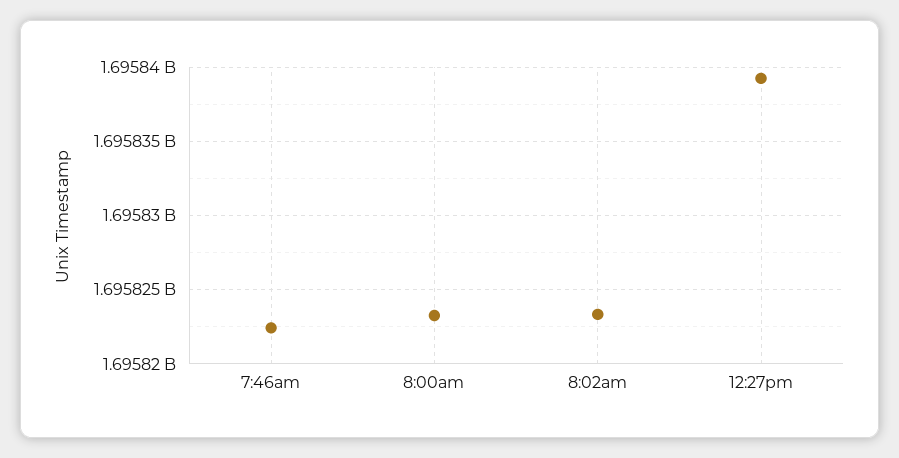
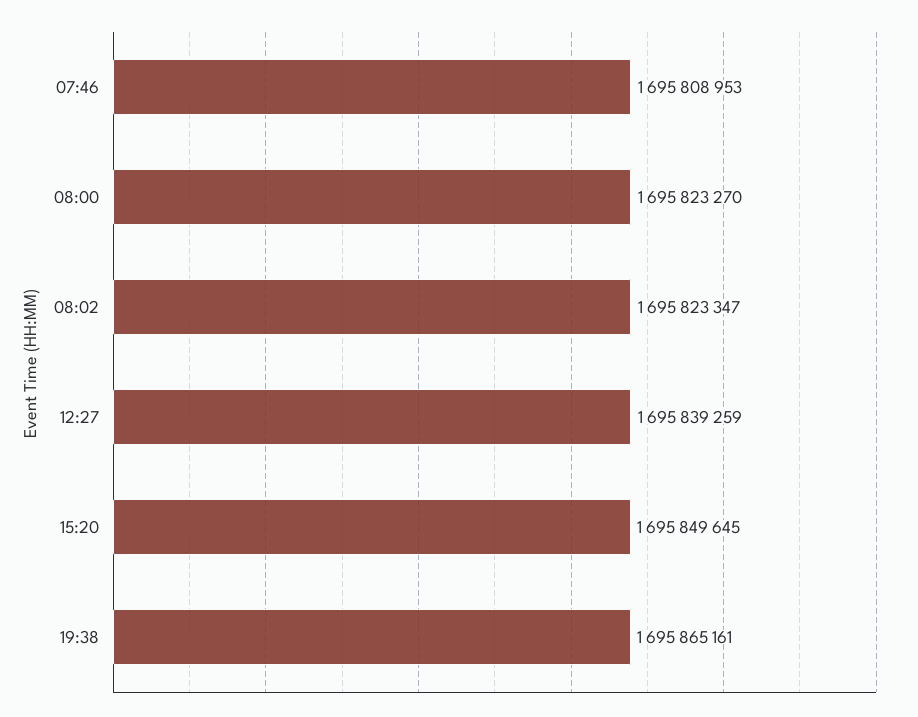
7:46am: 1695822500 -> 1695808953
15:20: none -> 1695849645
19:38: none -> 1695865161

